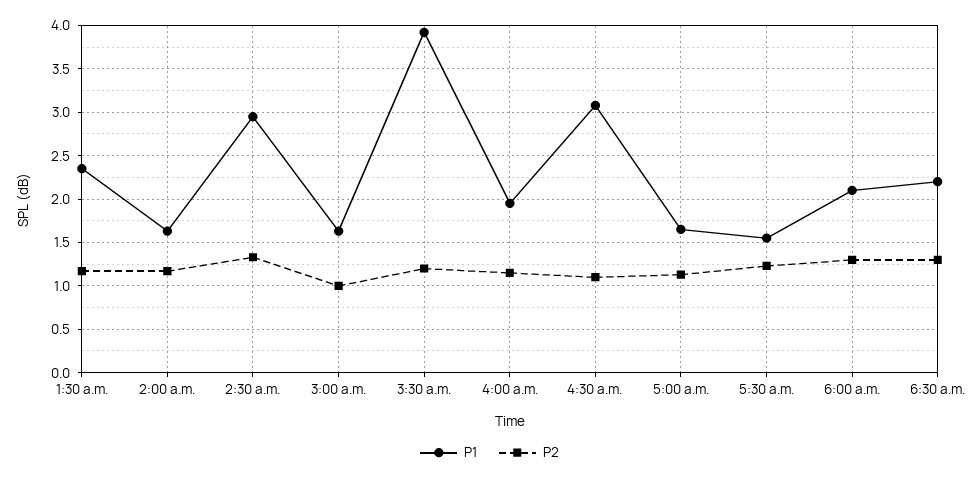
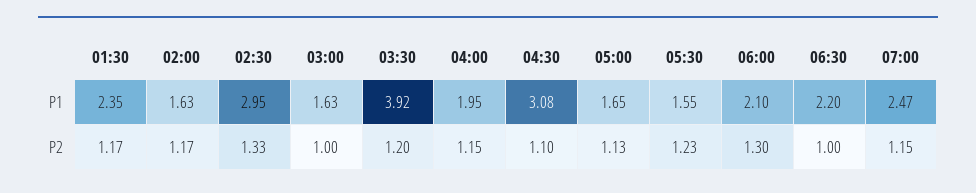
P2, 6:30 a.m.: 1.3 -> 1
P1, 07:00: none -> 2.47
P2, 07:00: none -> 1.15

